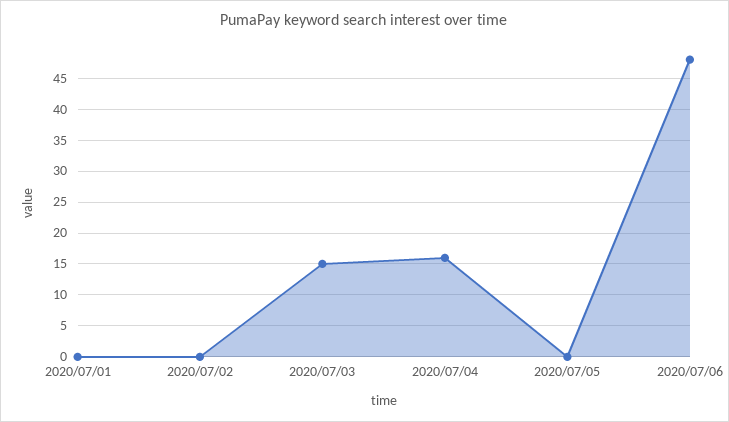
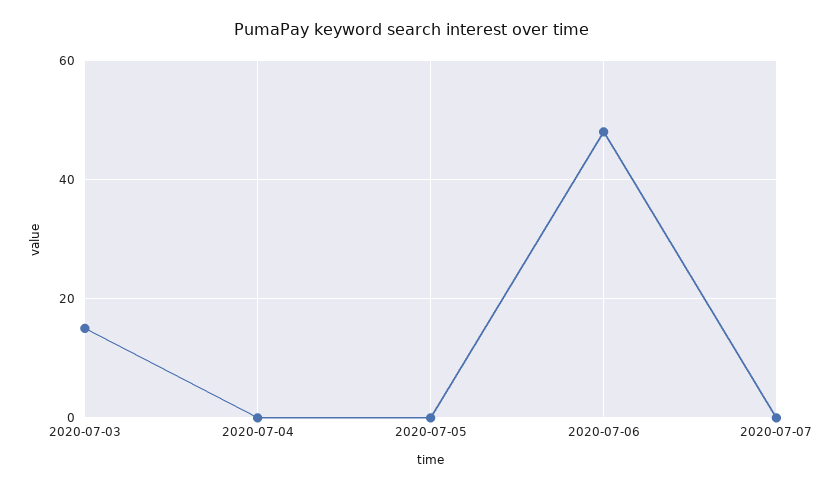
2020/07/01: 0 -> none
2020/07/02: 0 -> none
2020/07/04: 16 -> 0
2020-07-07: none -> 0

